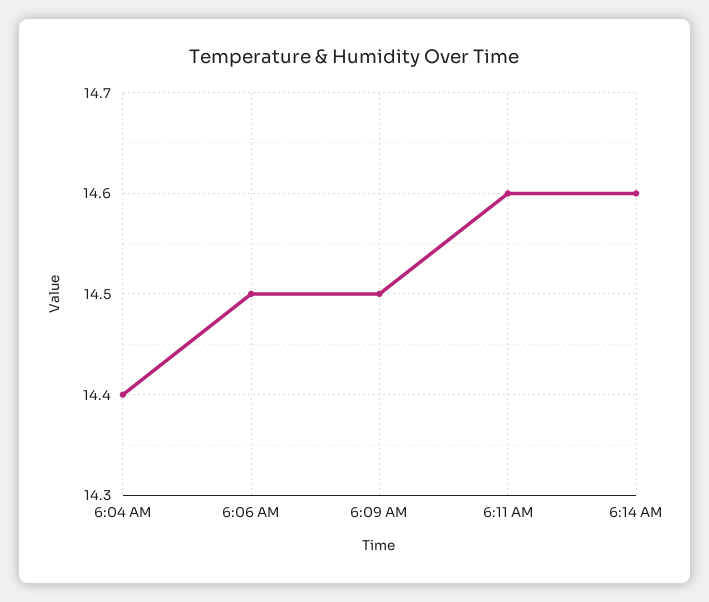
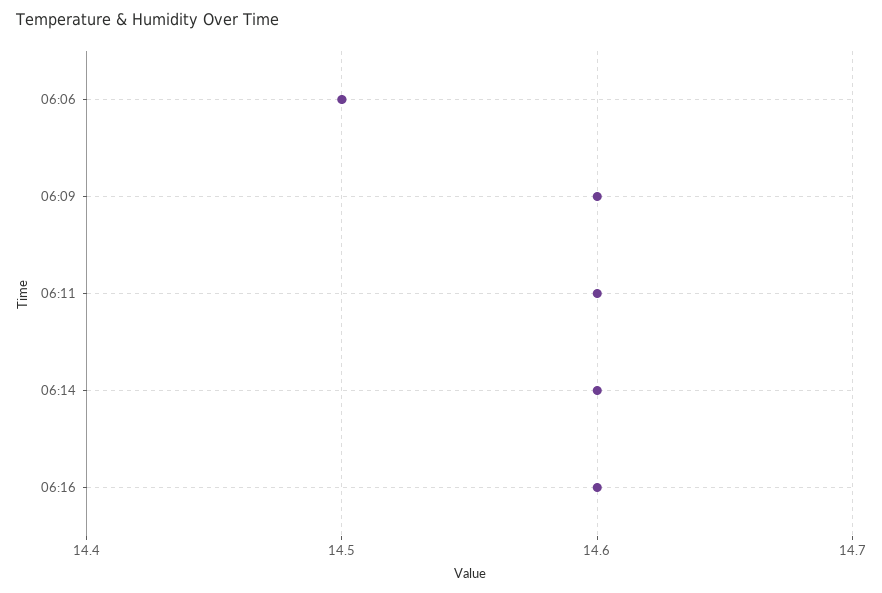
6:04 AM: 14.4 -> none
6:09 AM: 14.5 -> 14.6
06:16: none -> 14.6

